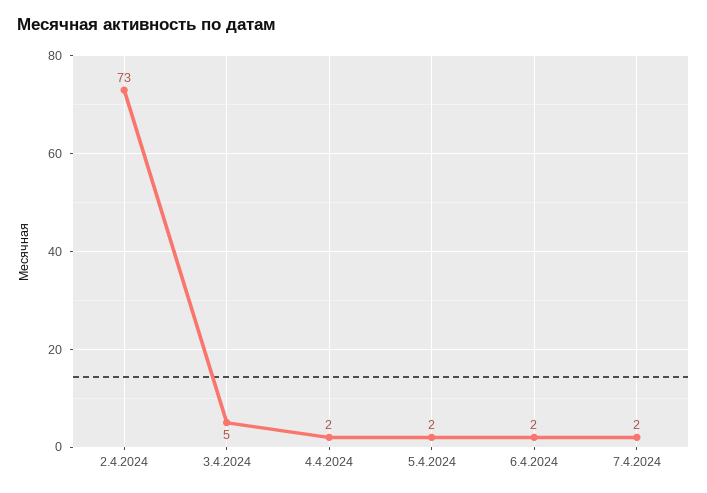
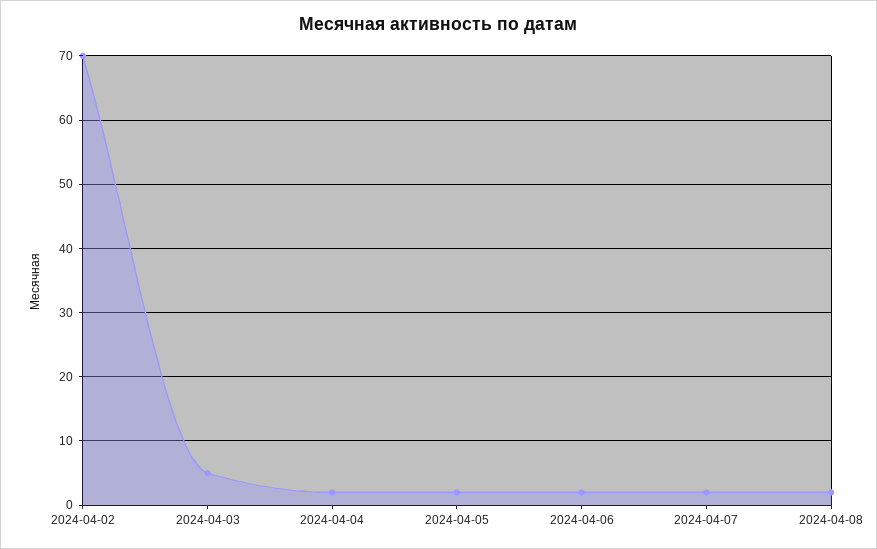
2.4.2024: 73 -> 70
2024-04-08: none -> 2

